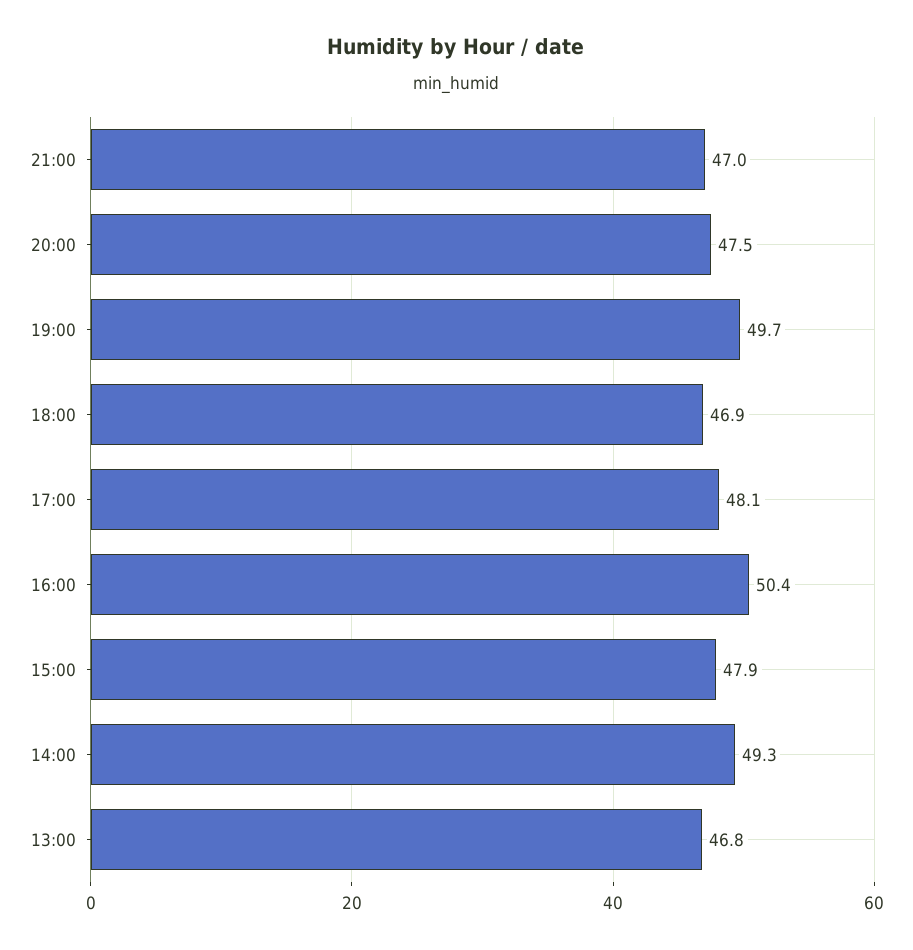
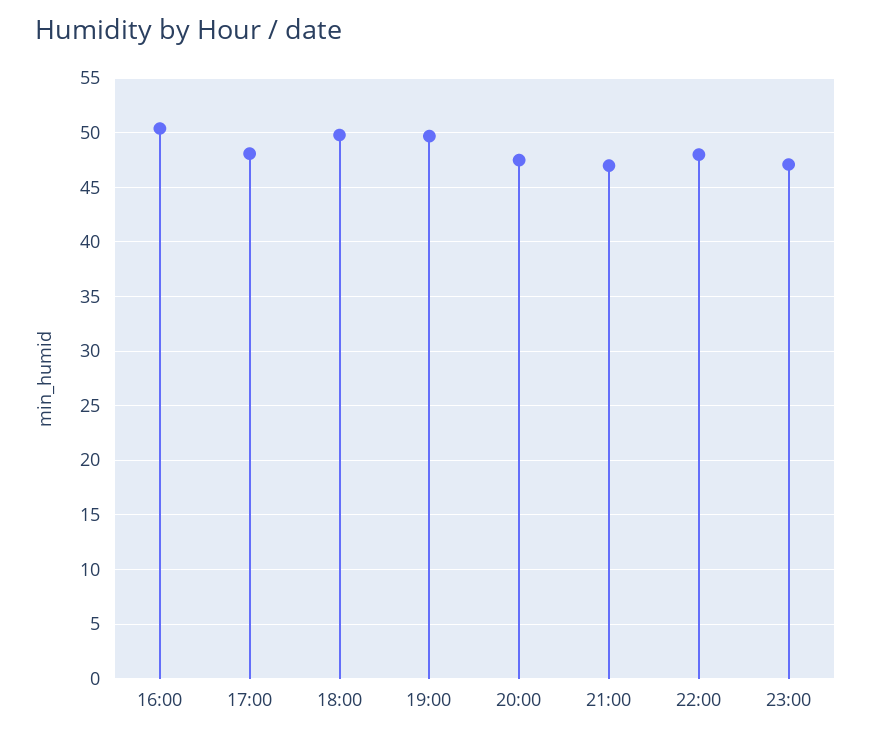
18:00: 46.9 -> 50
15:00: 47.9 -> none
14:00: 49.3 -> none
13:00: 46.8 -> none
22:00: none -> 48
23:00: none -> 47

